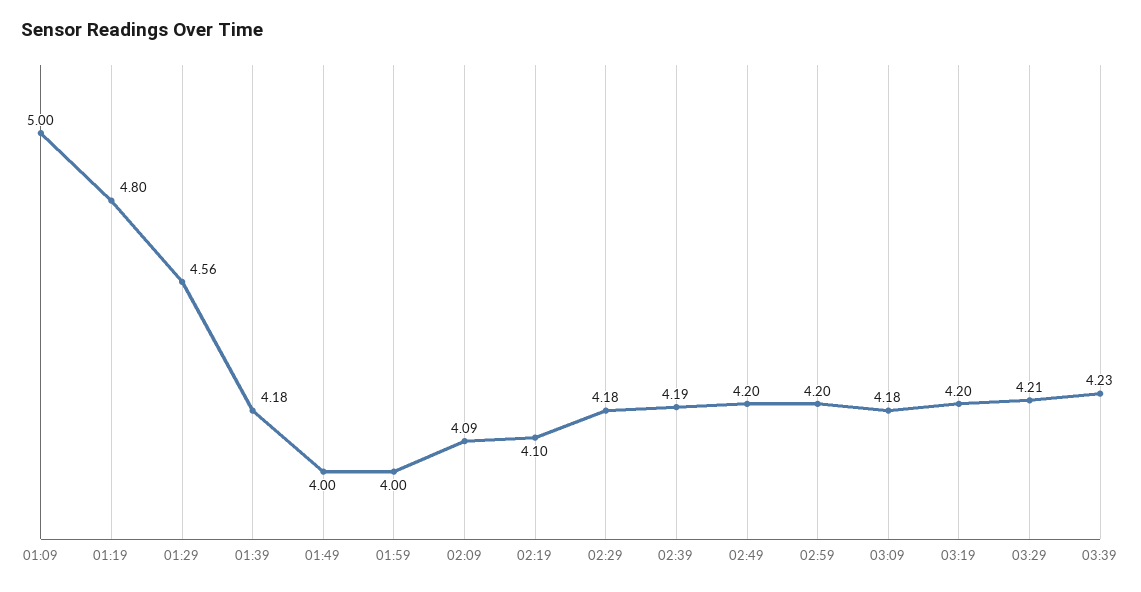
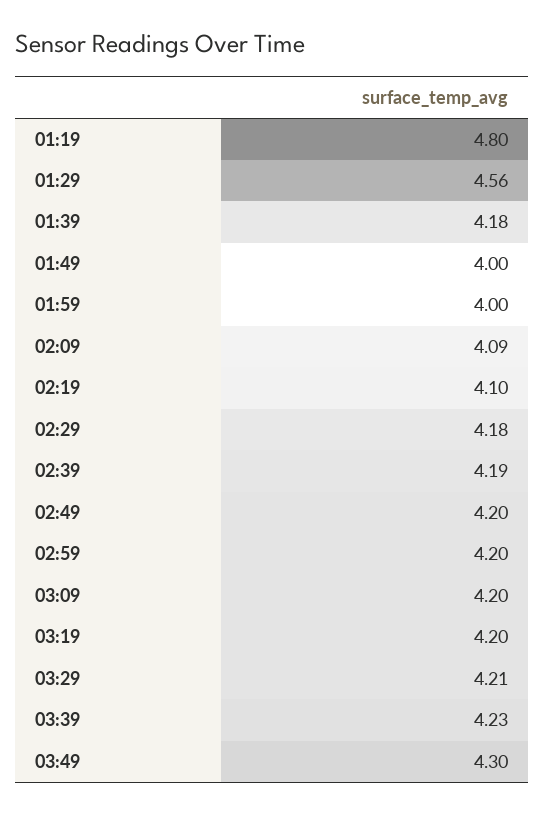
01:09: 5 -> none
03:09: 4.18 -> 4.2
03:49: none -> 4.3

